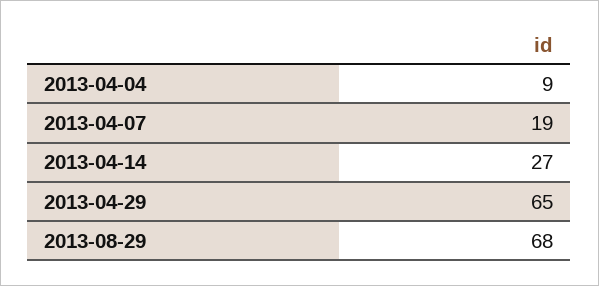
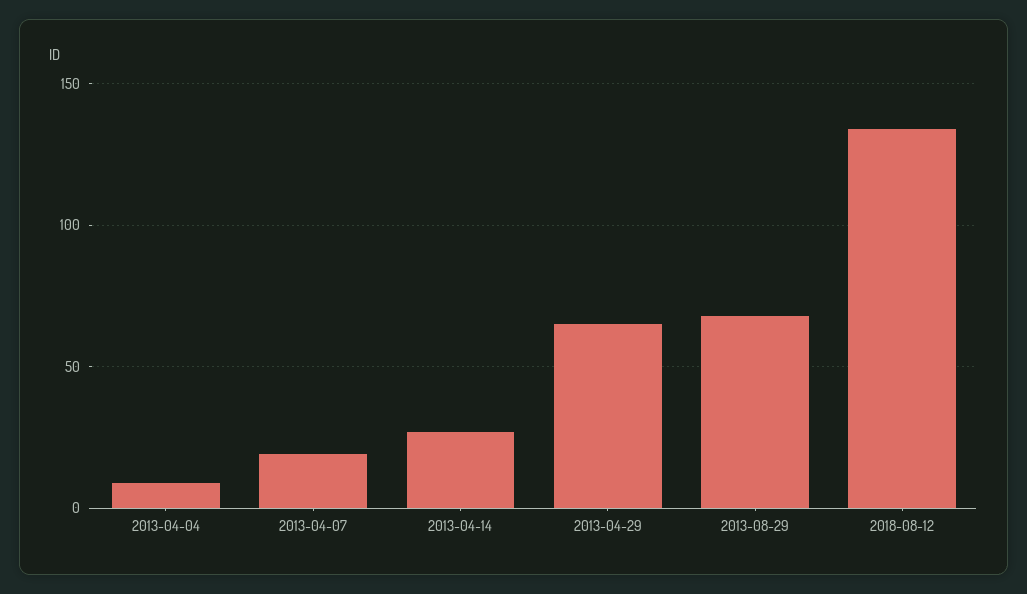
2018-08-12: none -> 135

